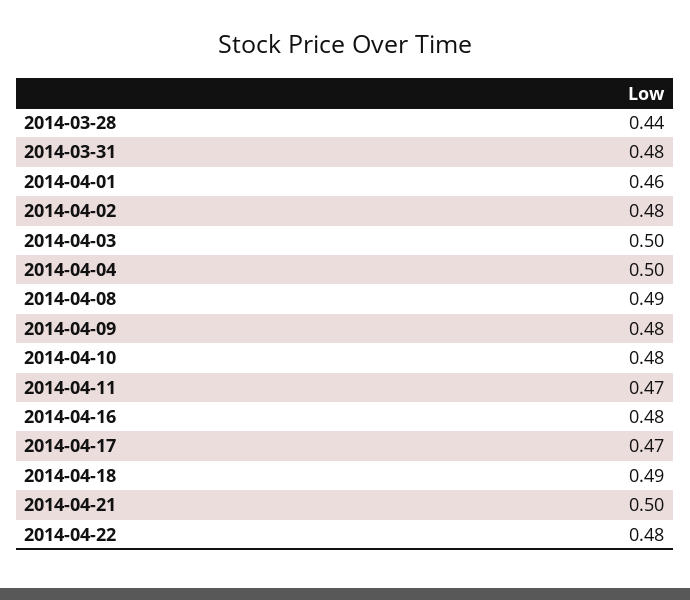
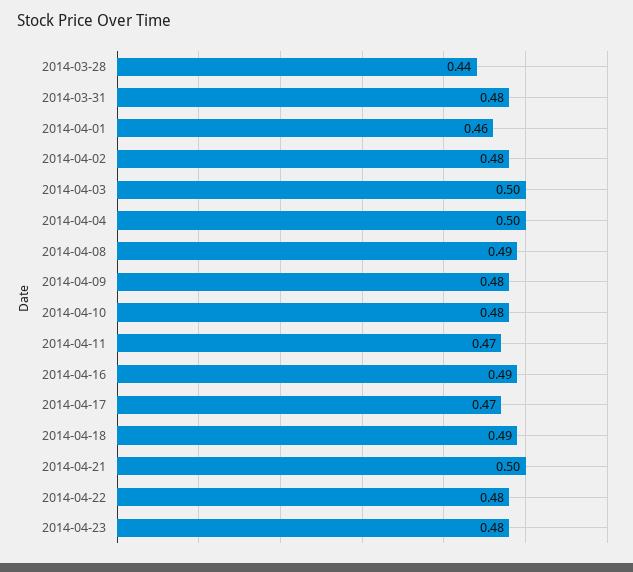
2014-04-16: 0.48 -> 0.49
2014-04-23: none -> 0.48

